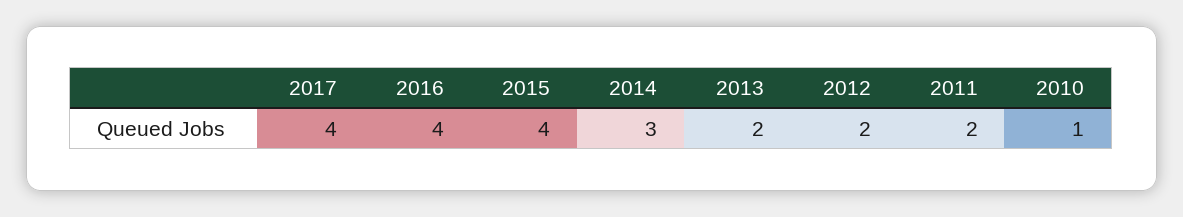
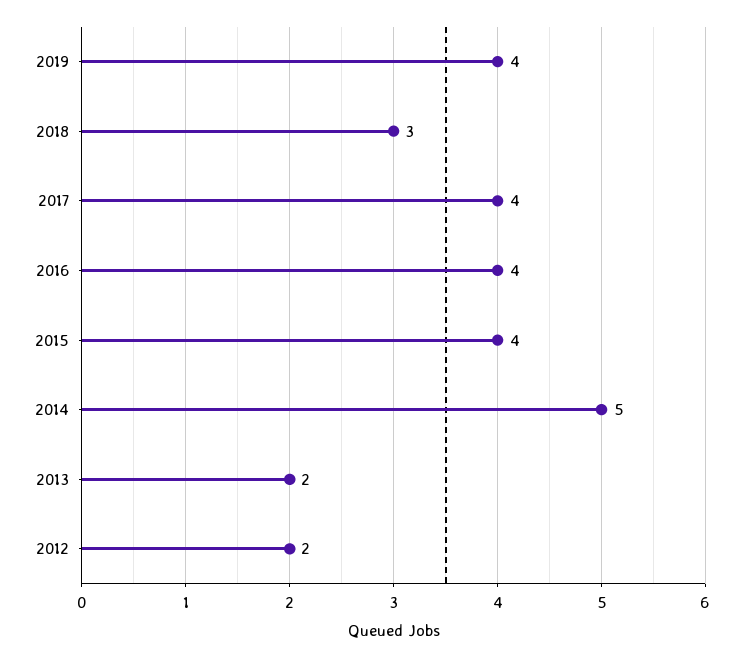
2014: 3 -> 5
2011: 2 -> none
2010: 1 -> none
2019: none -> 4
2018: none -> 3

